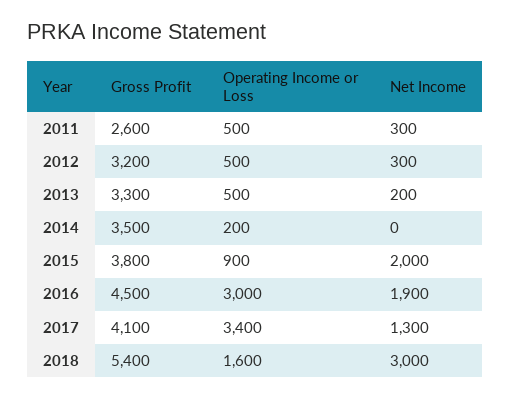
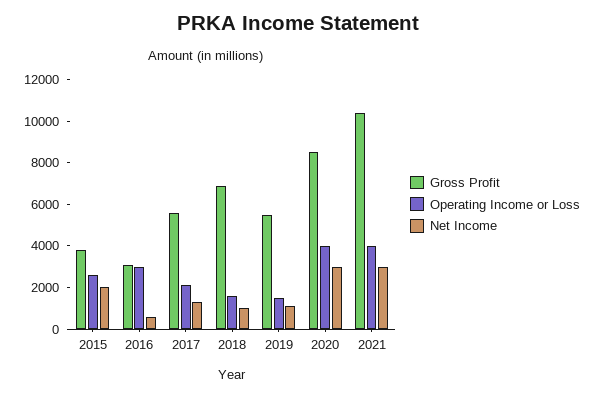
Gross Profit, 2011: 2600 -> none
Operating Income or Loss, 2011: 500 -> none
Net Income, 2011: 300 -> none
Gross Profit, 2012: 3200 -> none
Operating Income or Loss, 2012: 500 -> none
Net Income, 2012: 300 -> none
Gross Profit, 2013: 3300 -> none
Operating Income or Loss, 2013: 500 -> none
Net Income, 2013: 200 -> none
Gross Profit, 2014: 3500 -> none
Operating Income or Loss, 2014: 200 -> none
Net Income, 2014: 0 -> none
Operating Income or Loss, 2015: 900 -> 2500
Gross Profit, 2016: 4500 -> 3000
Net Income, 2016: 1900 -> 500
Gross Profit, 2017: 4100 -> 5500
Operating Income or Loss, 2017: 3400 -> 2000
Gross Profit, 2018: 5400 -> 7000
Net Income, 2018: 3000 -> 1000
Gross Profit, 2019: none -> 5500
Operating Income or Loss, 2019: none -> 1500
Net Income, 2019: none -> 1000
Gross Profit, 2020: none -> 8500
Operating Income or Loss, 2020: none -> 4000
Net Income, 2020: none -> 3000
Gross Profit, 2021: none -> 10500
Operating Income or Loss, 2021: none -> 4000
Net Income, 2021: none -> 3000

